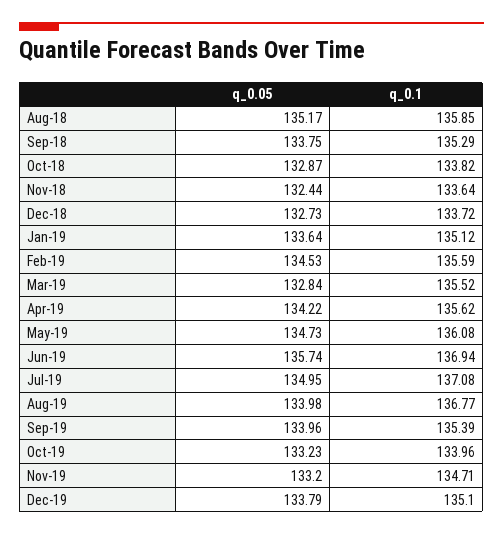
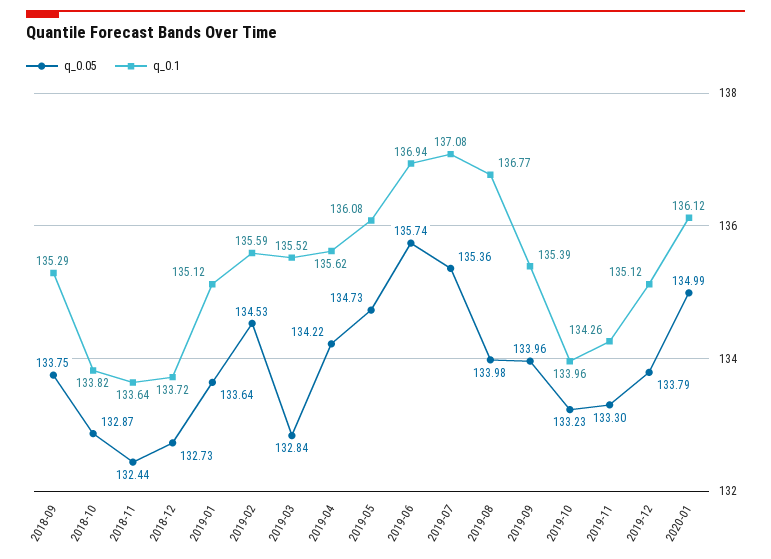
q_0.05, Aug-18: 135.17 -> none
q_0.1, Aug-18: 135.85 -> none
q_0.05, Jul-19: 134.95 -> 135.36
q_0.05, Nov-19: 133.2 -> 133.3
q_0.1, Nov-19: 134.71 -> 134.26
q_0.1, Dec-19: 135.1 -> 135.12
q_0.05, 2020-01: none -> 134.99
q_0.1, 2020-01: none -> 136.12

